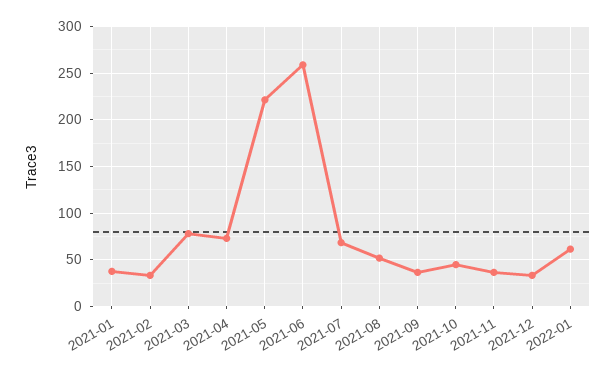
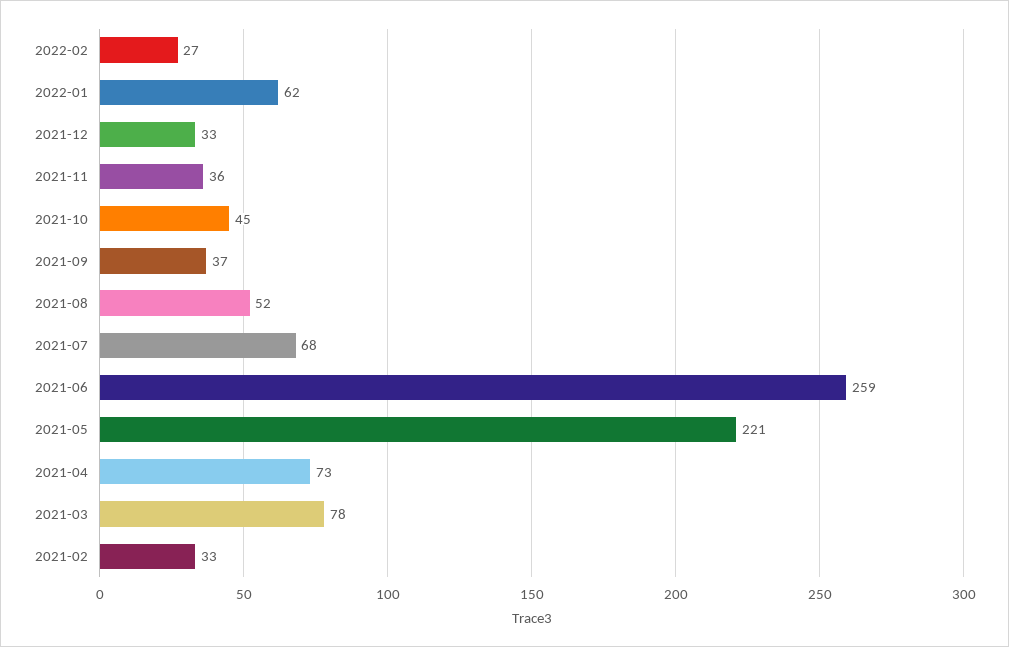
2021-01: 40 -> none
2022-02: none -> 27

